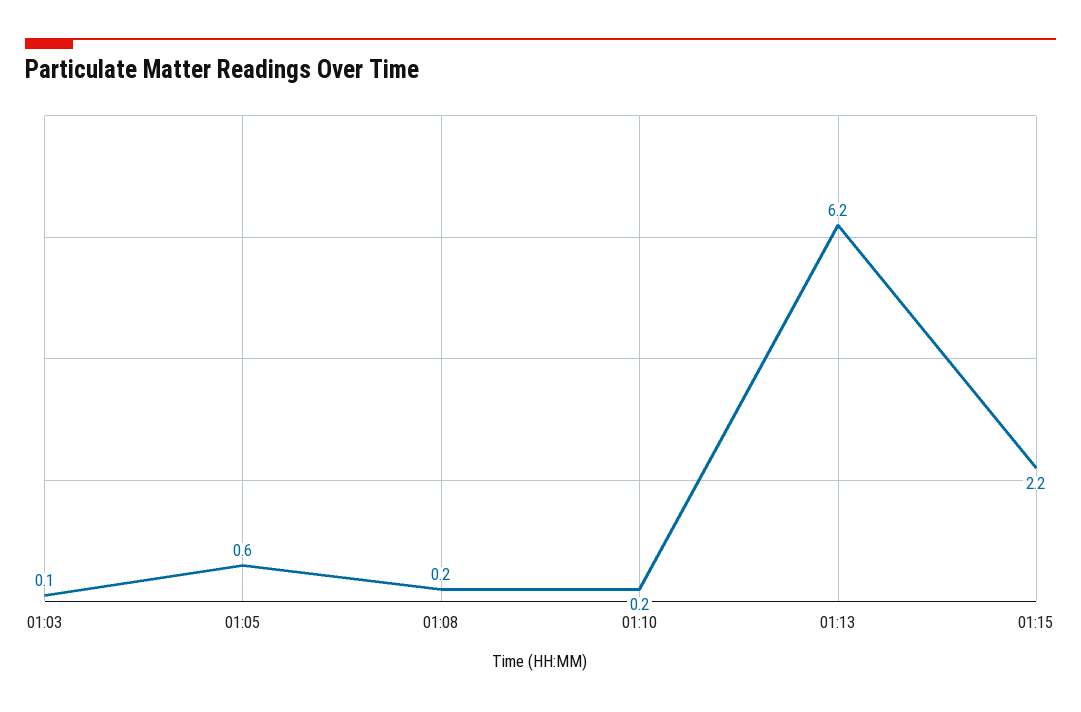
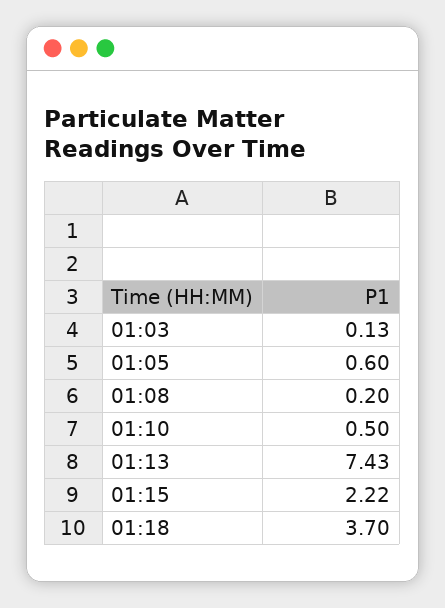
01:10: 0.2 -> 0.5
01:13: 6.2 -> 7.43
01:18: none -> 3.7

